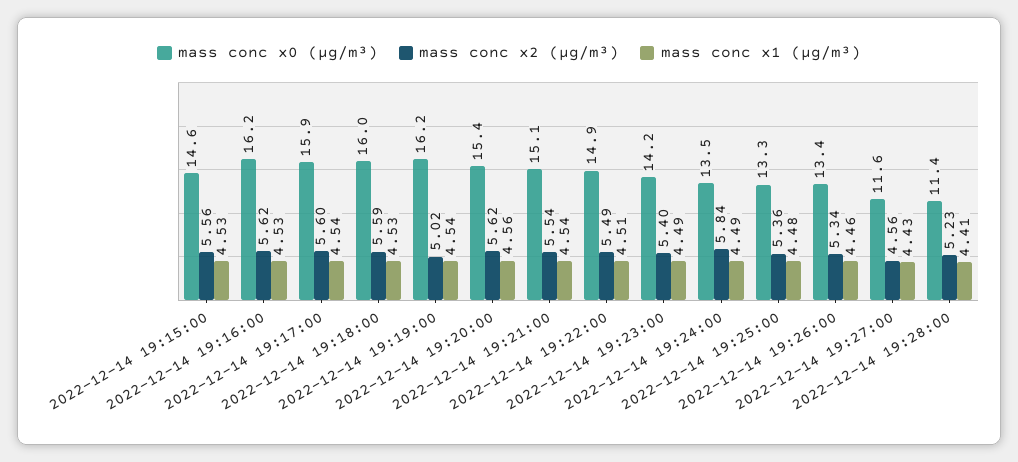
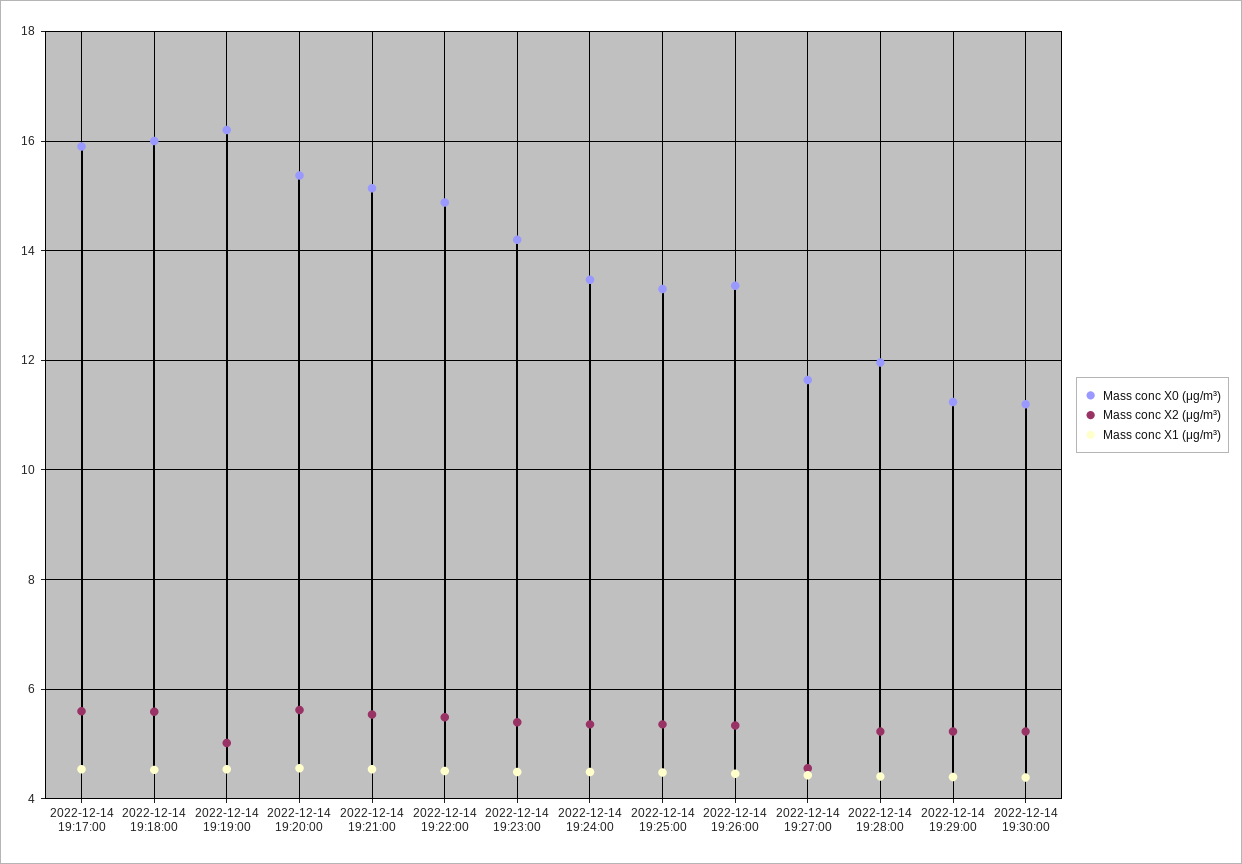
mass conc x0 (μg/m³), 2022-12-14 19:15:00: 14.6 -> none
mass conc x2 (μg/m³), 2022-12-14 19:15:00: 5.56 -> none
mass conc x1 (μg/m³), 2022-12-14 19:15:00: 4.53 -> none
mass conc x0 (μg/m³), 2022-12-14 19:16:00: 16.2 -> none
mass conc x2 (μg/m³), 2022-12-14 19:16:00: 5.62 -> none
mass conc x1 (μg/m³), 2022-12-14 19:16:00: 4.53 -> none
mass conc x2 (μg/m³), 2022-12-14 19:24:00: 5.84 -> 5.4
mass conc x0 (μg/m³), 2022-12-14 19:28:00: 11.4 -> 12
mass conc x0 (μg/m³), 2022-12-14 19:29:00: none -> 11.2
mass conc x2 (μg/m³), 2022-12-14 19:29:00: none -> 5.2
mass conc x1 (μg/m³), 2022-12-14 19:29:00: none -> 4.4
mass conc x0 (μg/m³), 2022-12-14 19:30:00: none -> 11.2
mass conc x2 (μg/m³), 2022-12-14 19:30:00: none -> 5.2
mass conc x1 (μg/m³), 2022-12-14 19:30:00: none -> 4.4

